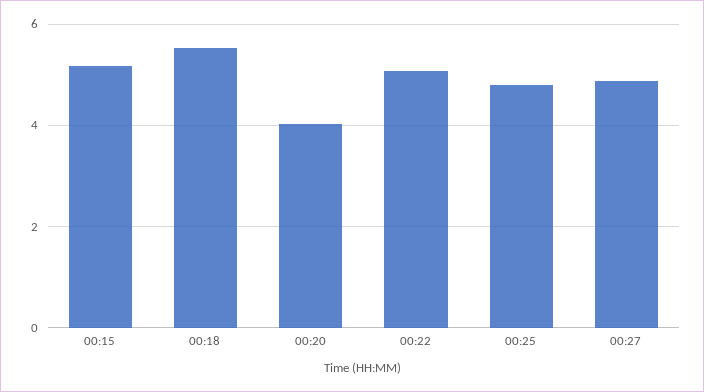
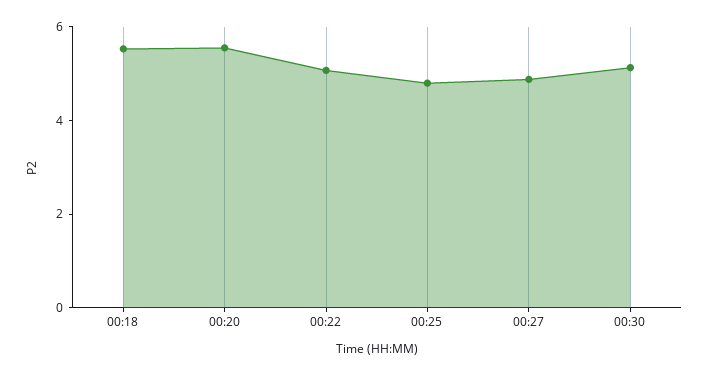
00:15: 5.2 -> none
00:20: 4 -> 5.5
00:30: none -> 5

